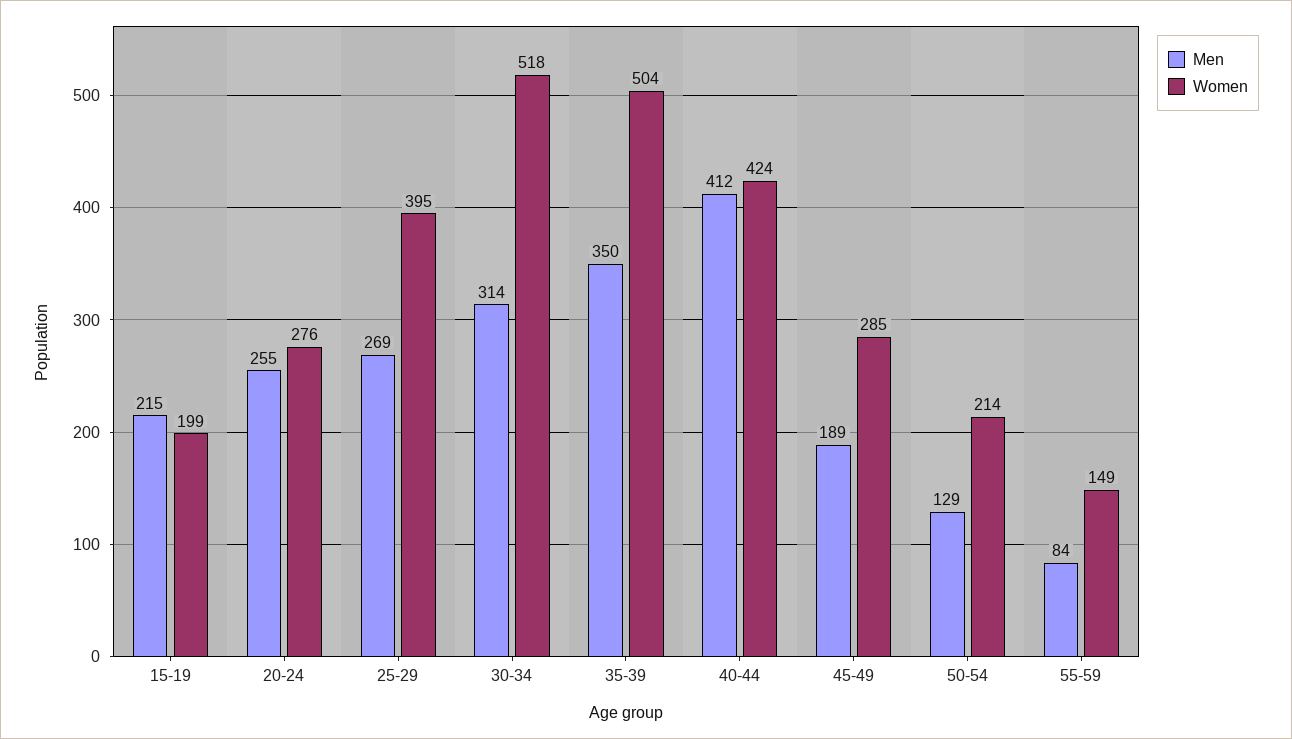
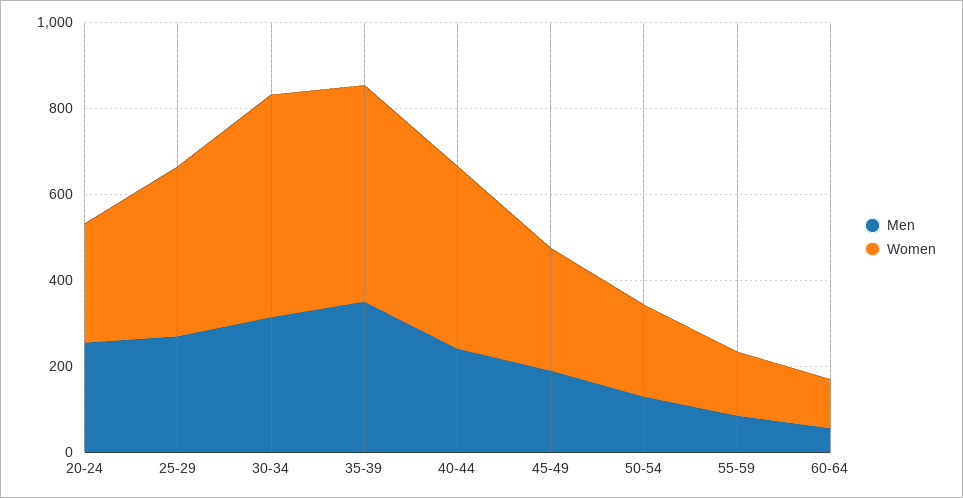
Men, 15-19: 215 -> none
Women, 15-19: 199 -> none
Men, 40-44: 412 -> 250
Men, 60-64: none -> 50
Women, 60-64: none -> 100

